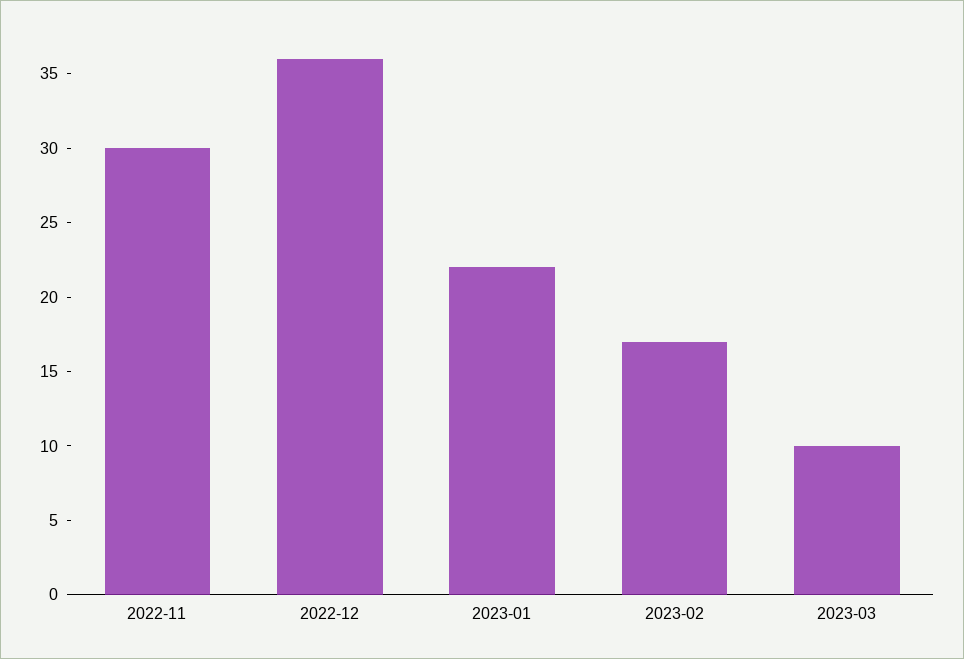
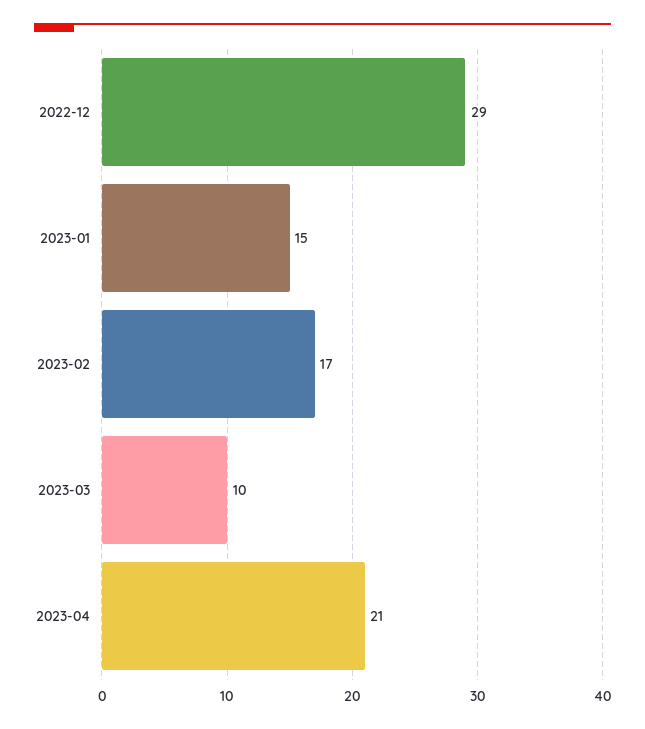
2022-11: 30 -> none
2022-12: 36 -> 29
2023-01: 22 -> 15
2023-04: none -> 21

